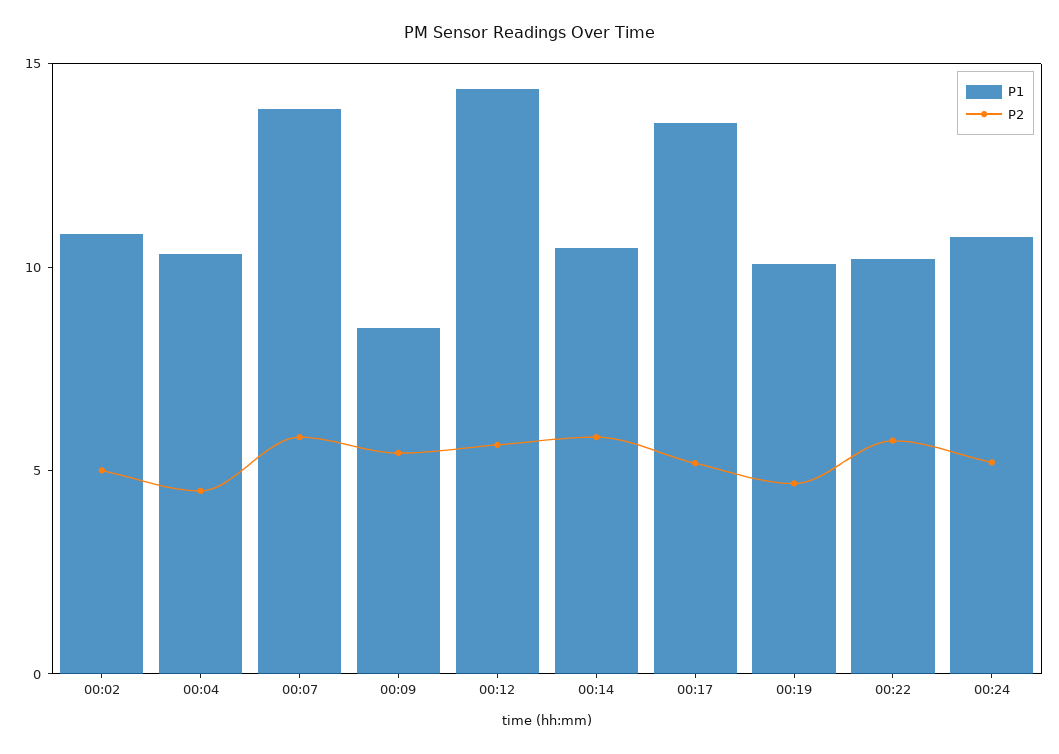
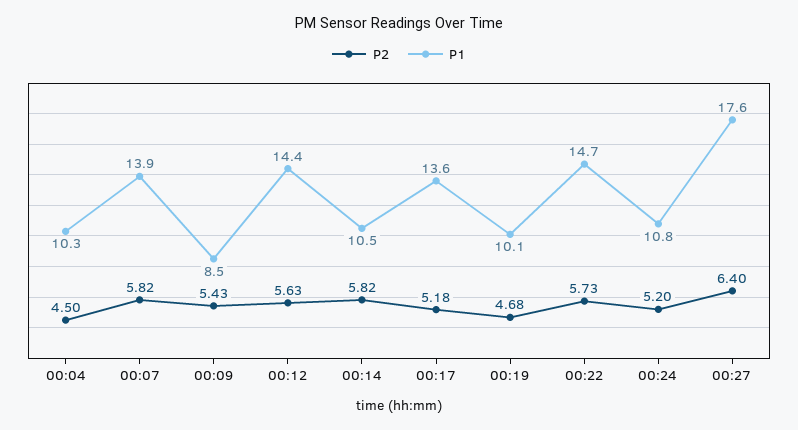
P1, 00:02: 11 -> none
P2, 00:02: 5 -> none
P1, 00:22: 10 -> 14.7
P2, 00:27: none -> 6.4
P1, 00:27: none -> 17.6

